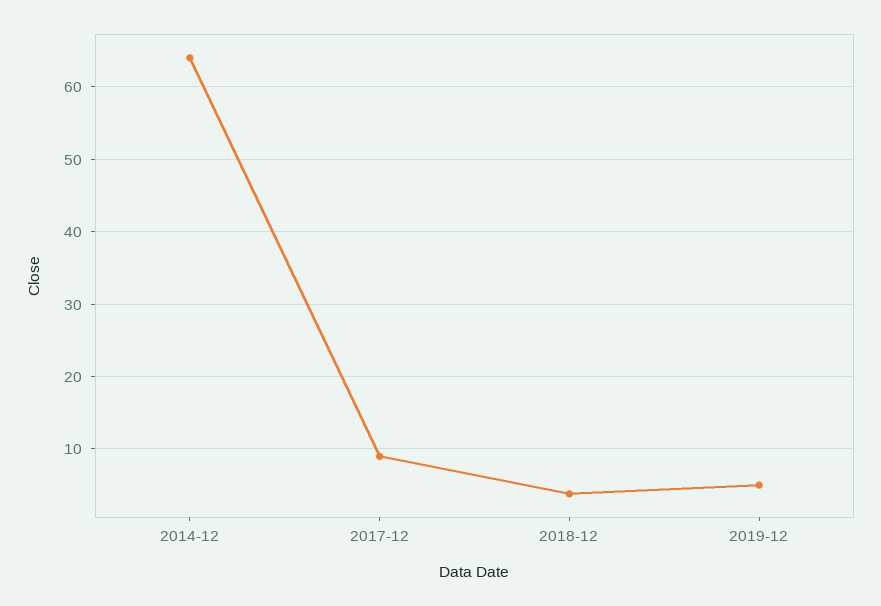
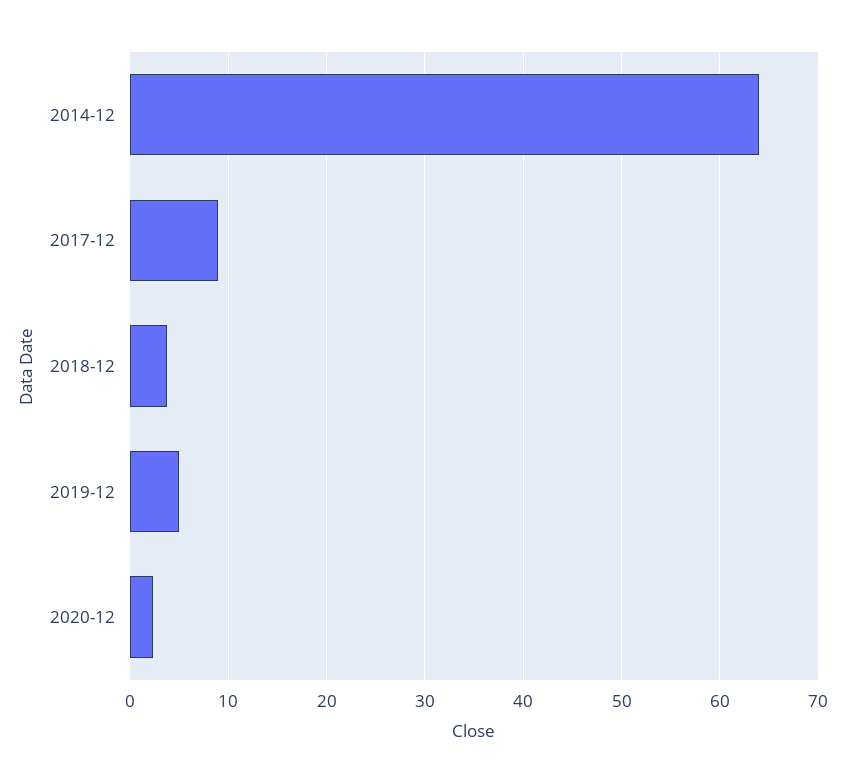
2020-12: none -> 2

